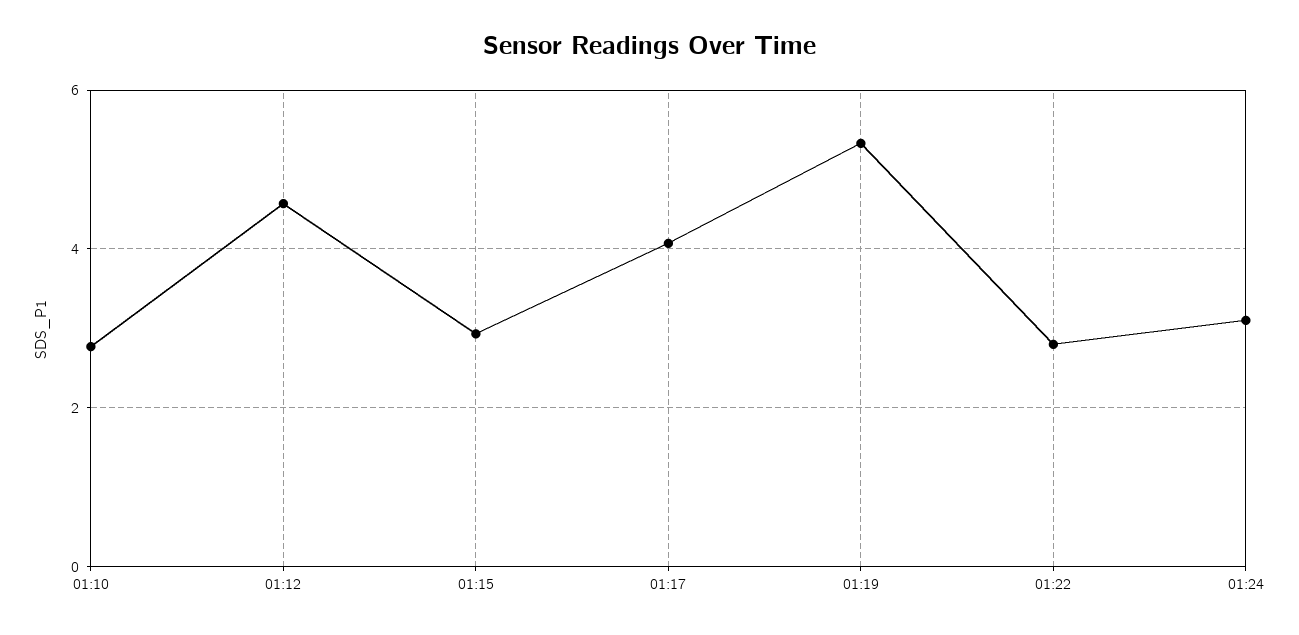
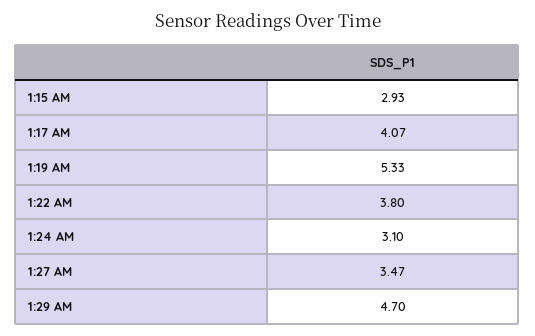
01:10: 2.8 -> none
01:12: 4.6 -> none
01:22: 2.8 -> 3.8
1:27 AM: none -> 3.47
1:29 AM: none -> 4.7

